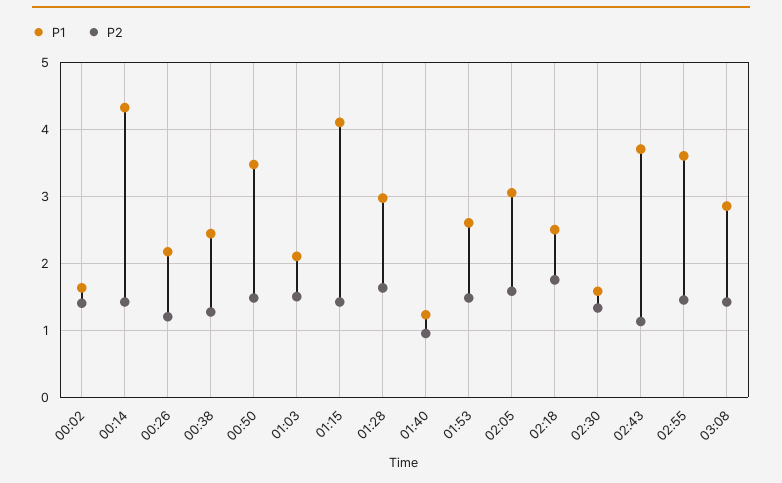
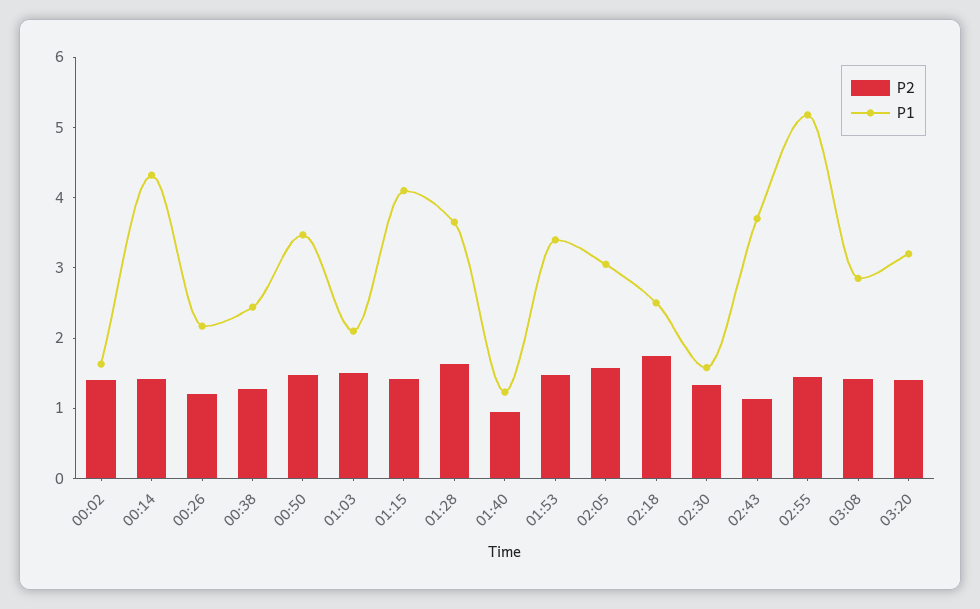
P1, 01:28: 3 -> 3.6
P1, 01:53: 2.6 -> 3.4
P1, 02:55: 3.6 -> 5.2
P2, 03:20: none -> 1.4
P1, 03:20: none -> 3.2

